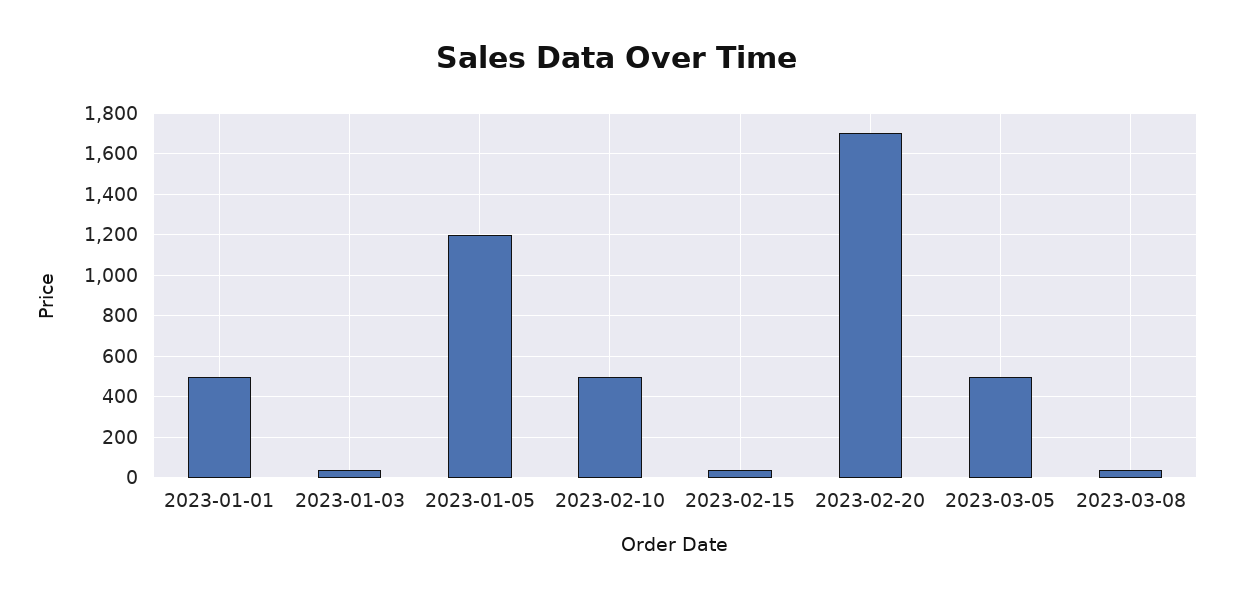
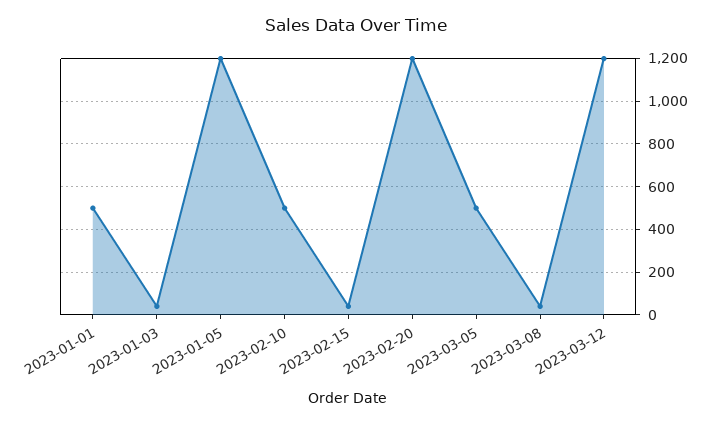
2023-02-20: 1700 -> 1200
2023-03-12: none -> 1200

